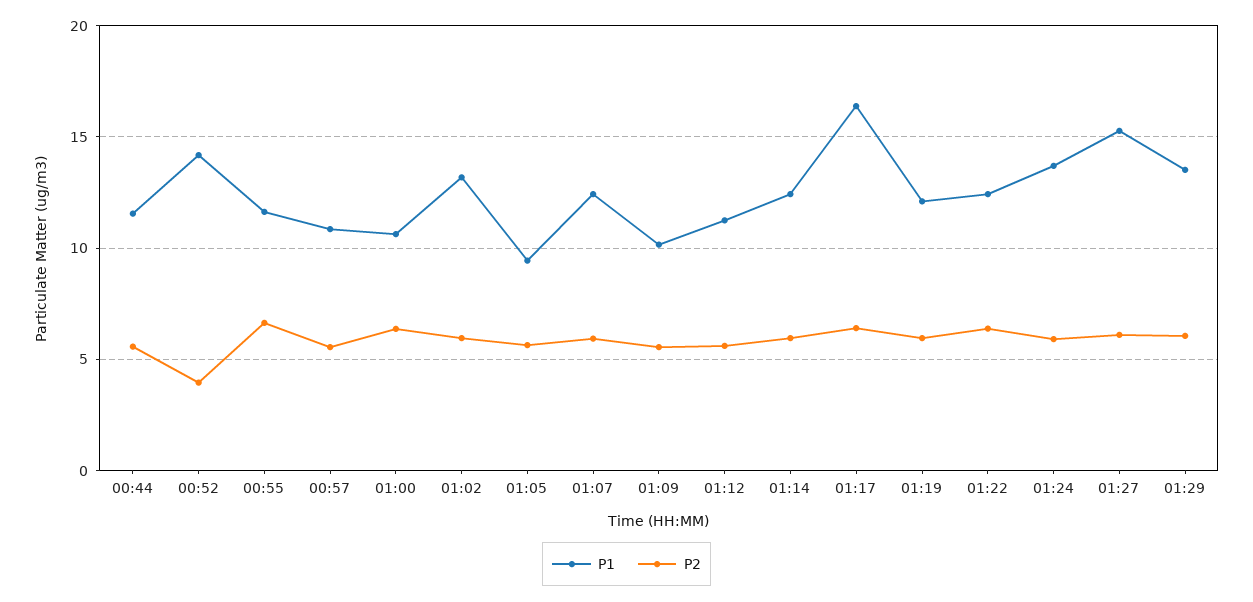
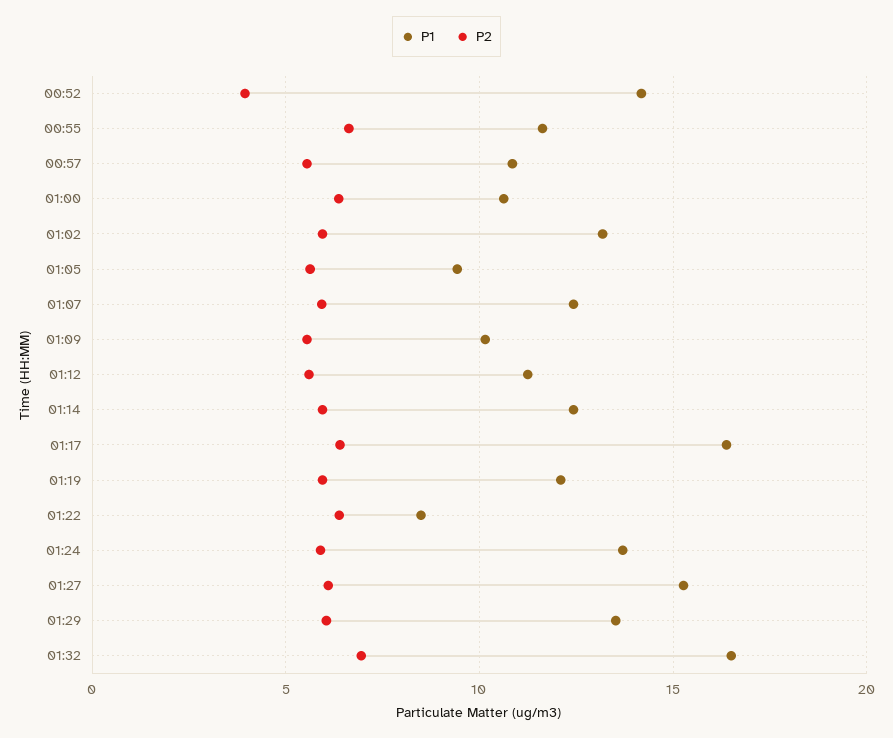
P1, 00:44: 11.5 -> none
P2, 00:44: 5.5 -> none
P1, 01:22: 12.5 -> 8.5
P1, 01:32: none -> 16.5
P2, 01:32: none -> 7

